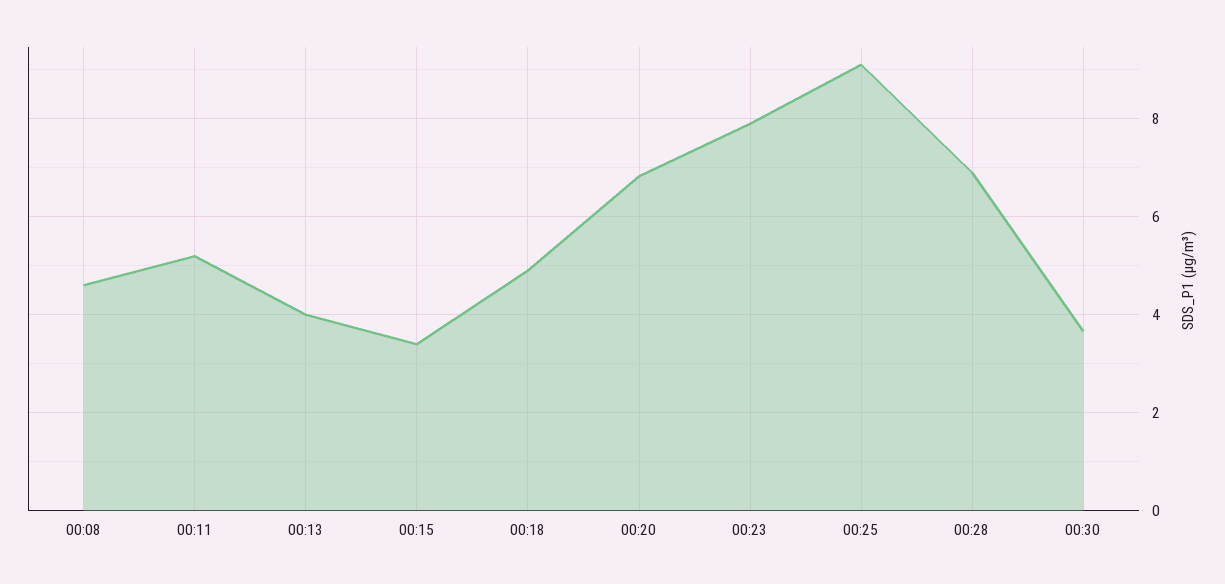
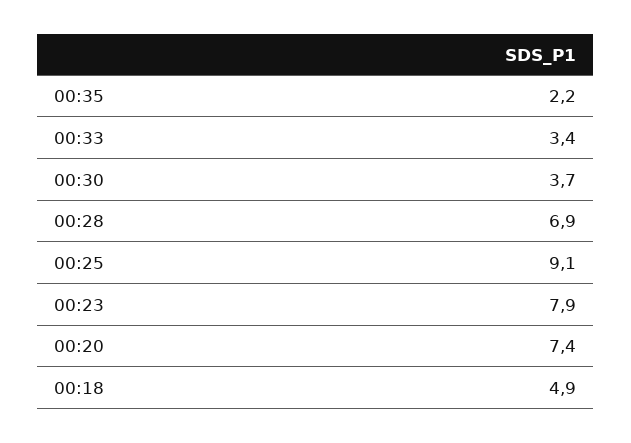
00:08: 4.6 -> none
00:11: 5.2 -> none
00:13: 4 -> none
00:15: 3.4 -> none
00:20: 6.8 -> 7.4
00:35: none -> 2.2
00:33: none -> 3.4

